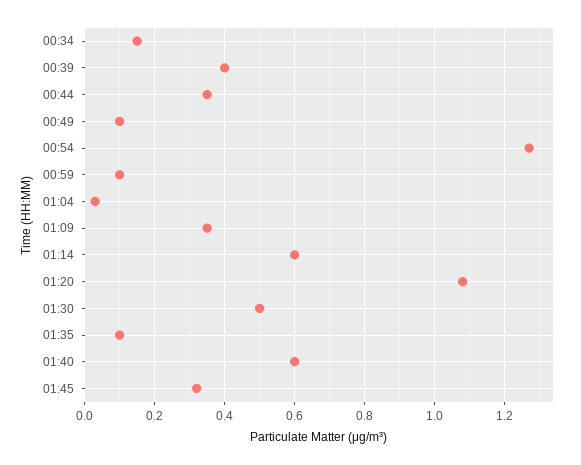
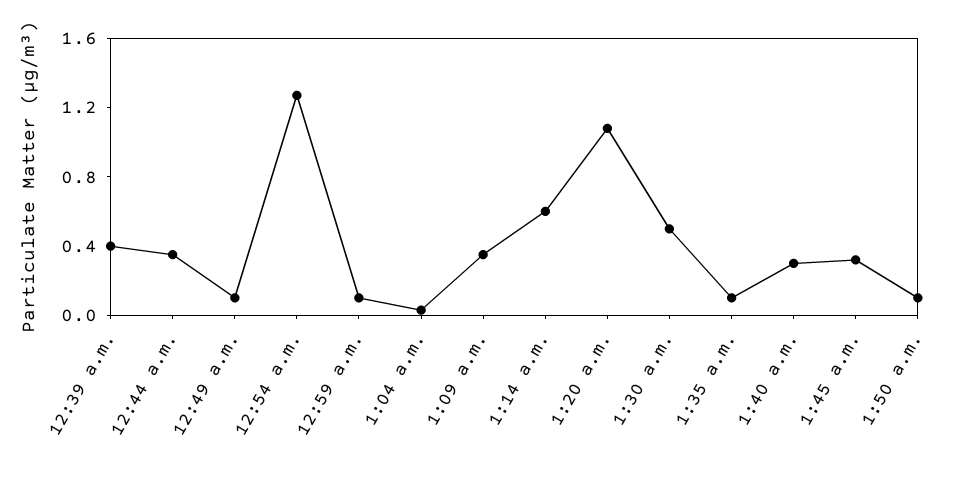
00:34: 0.15 -> none
01:40: 0.6 -> 0.3
1:50 a.m.: none -> 0.1

